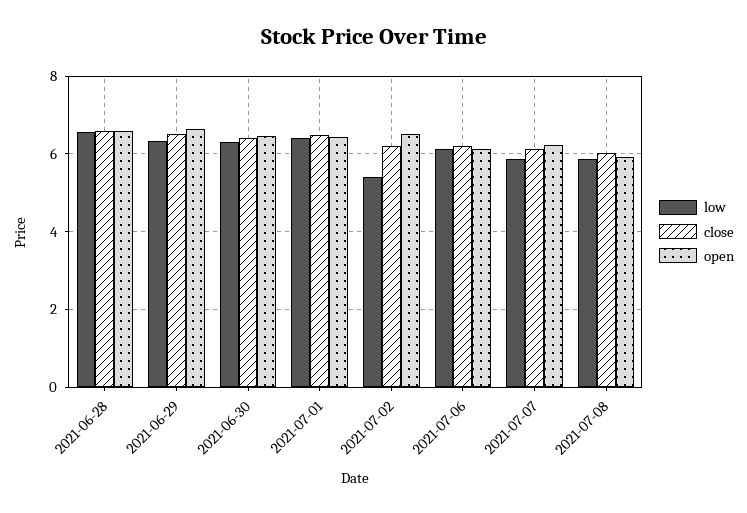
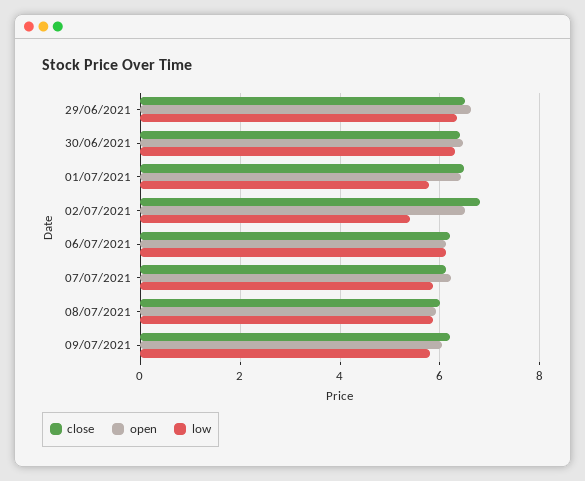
low, 2021-06-28: 6.6 -> none
close, 2021-06-28: 6.6 -> none
open, 2021-06-28: 6.6 -> none
low, 2021-07-01: 6.4 -> 5.8
close, 2021-07-02: 6.2 -> 6.8
close, 09/07/2021: none -> 6.2
open, 09/07/2021: none -> 6
low, 09/07/2021: none -> 5.8

